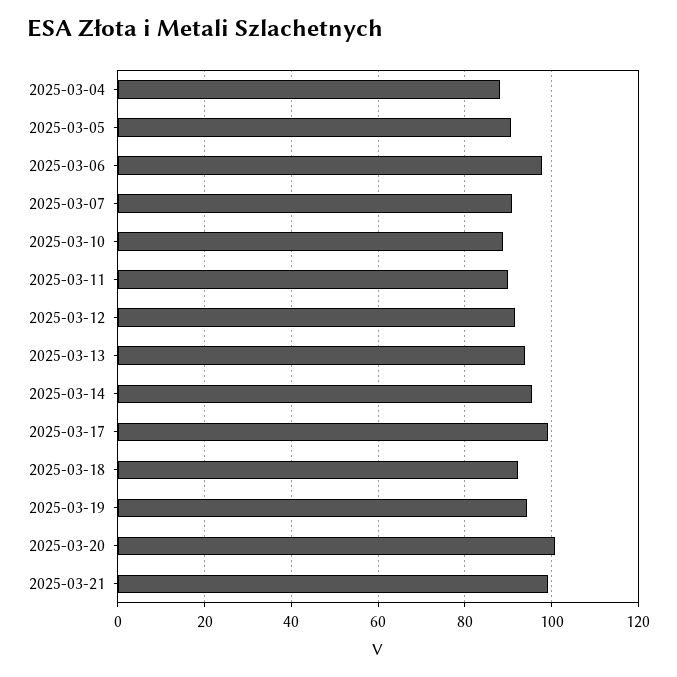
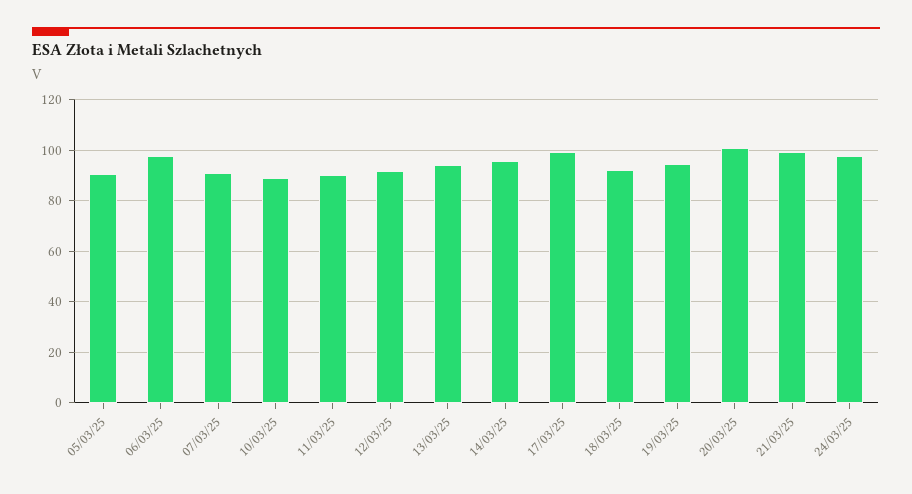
2025-03-04: 88 -> none
24/03/25: none -> 97.5

